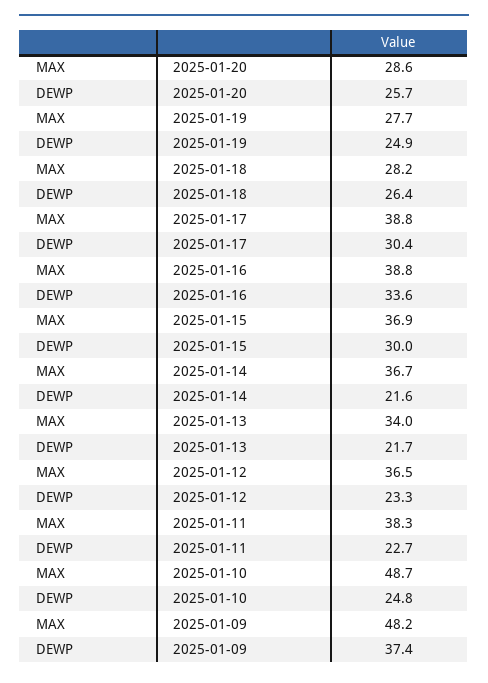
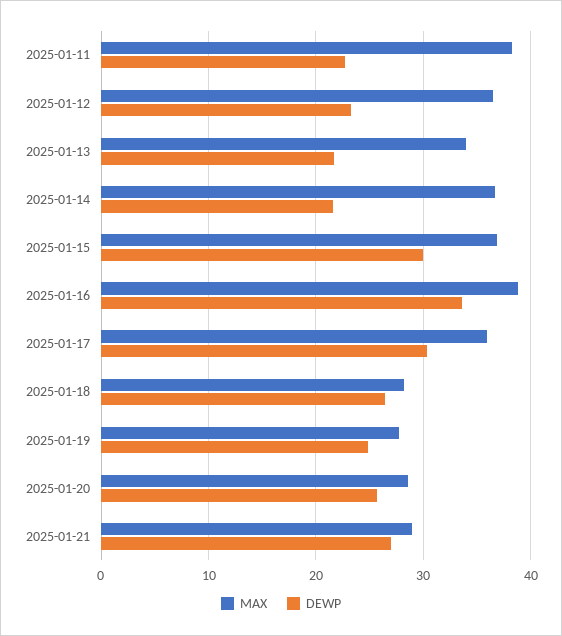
MAX, 2025-01-17: 38.8 -> 36
MAX, 2025-01-10: 48.7 -> none
DEWP, 2025-01-10: 24.8 -> none
MAX, 2025-01-09: 48.2 -> none
DEWP, 2025-01-09: 37.4 -> none
MAX, 2025-01-21: none -> 29
DEWP, 2025-01-21: none -> 27

